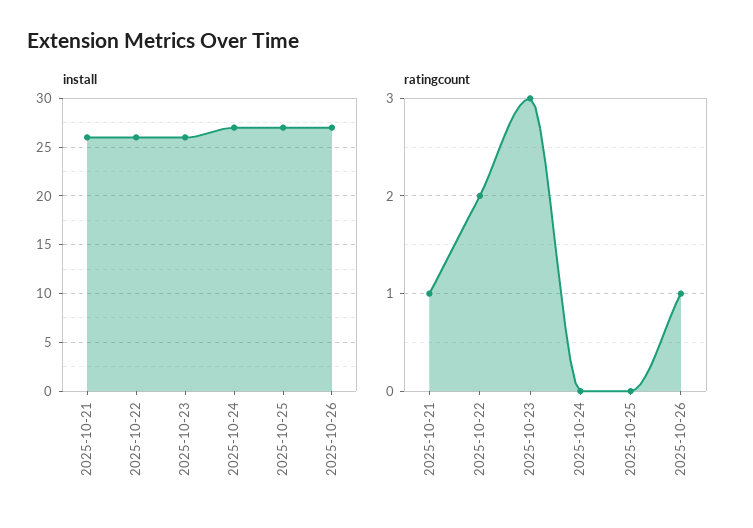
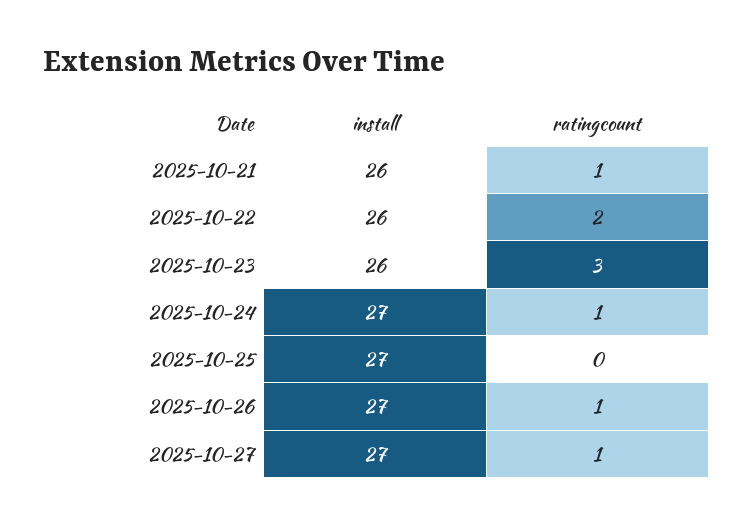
ratingcount, 2025-10-24: 0 -> 1
install, 2025-10-27: none -> 27
ratingcount, 2025-10-27: none -> 1

